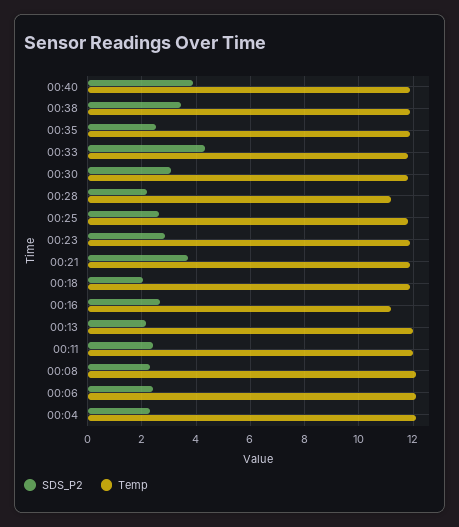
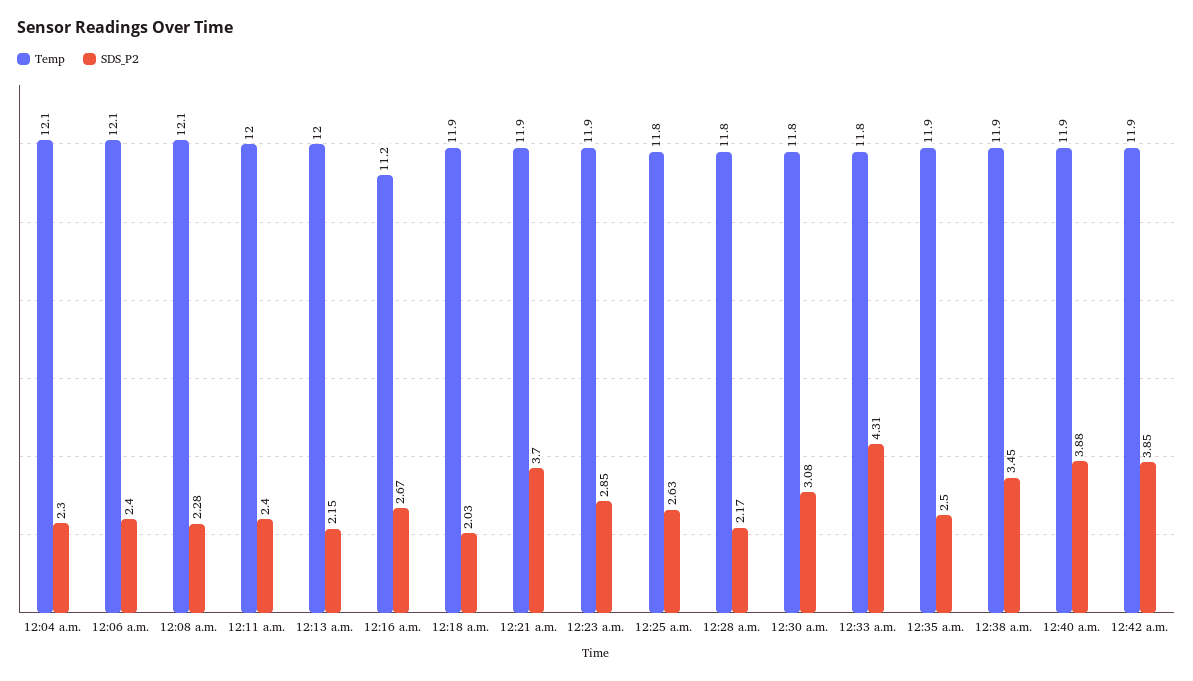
Temp, 00:28: 11.25 -> 11.8
Temp, 12:42 a.m.: none -> 11.9
SDS_P2, 12:42 a.m.: none -> 3.85

